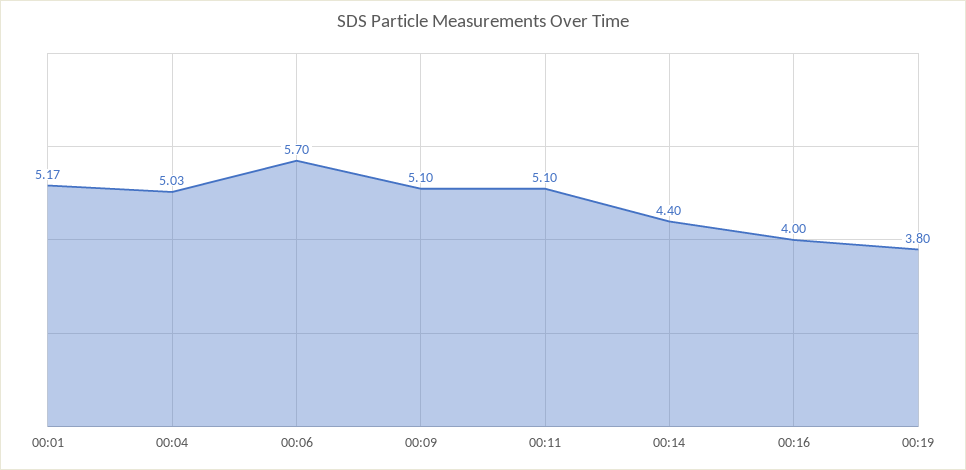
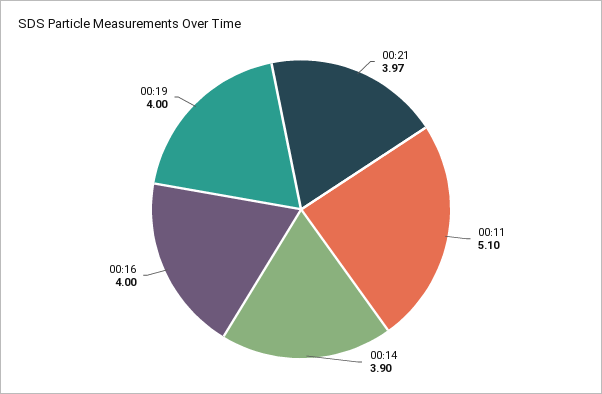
00:01: 5.17 -> none
00:04: 5.03 -> none
00:06: 5.7 -> none
00:09: 5.1 -> none
00:14: 4.4 -> 3.9
00:19: 3.8 -> 4
00:21: none -> 3.97

